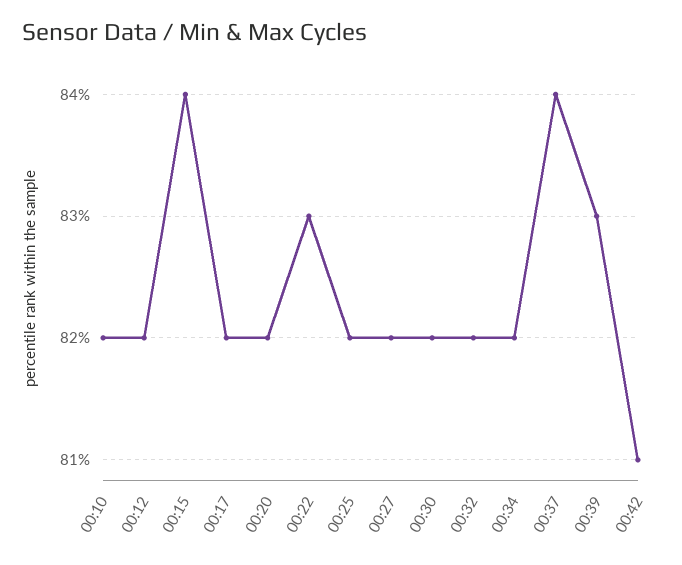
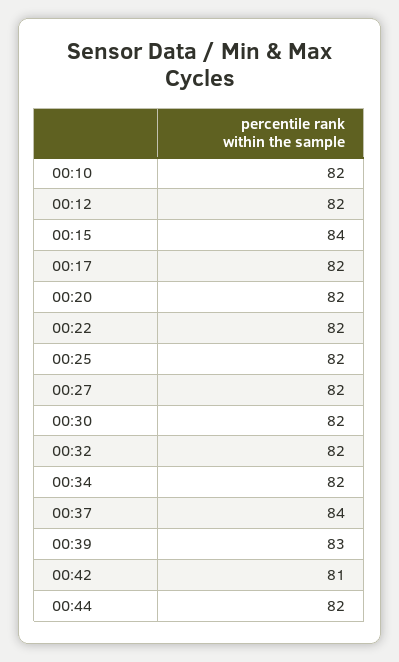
00:22: 83 -> 82
00:44: none -> 82

